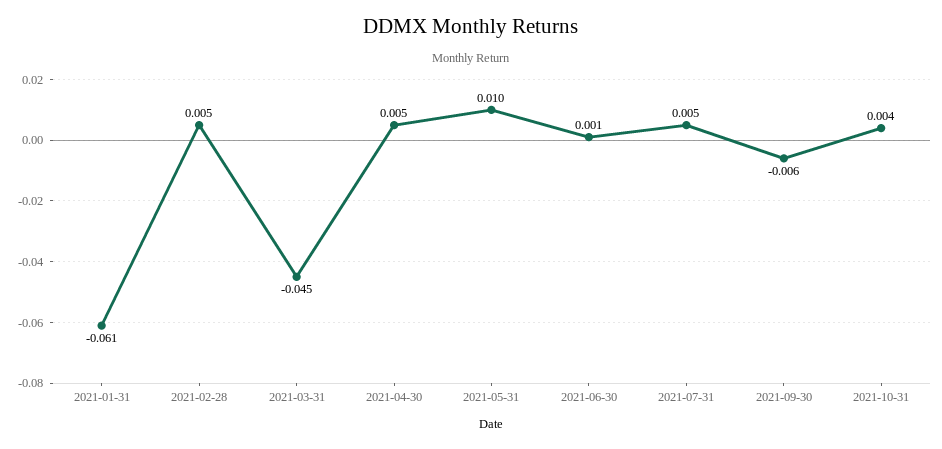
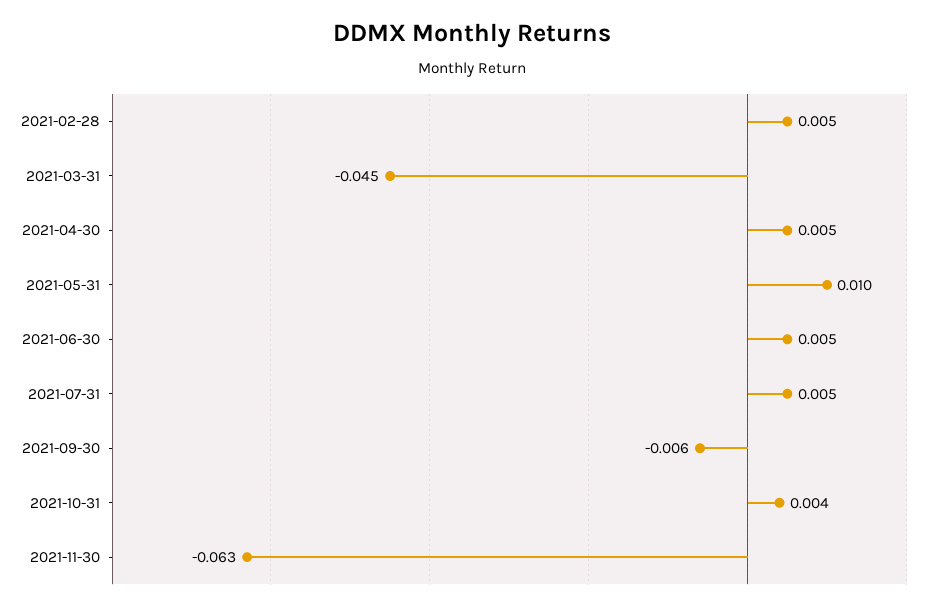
2021-01-31: -0.061 -> none
2021-06-30: 0.001 -> 0.005
2021-11-30: none -> -0.063

